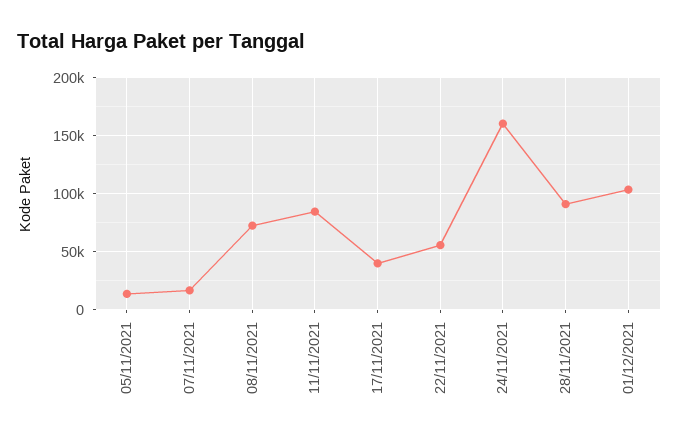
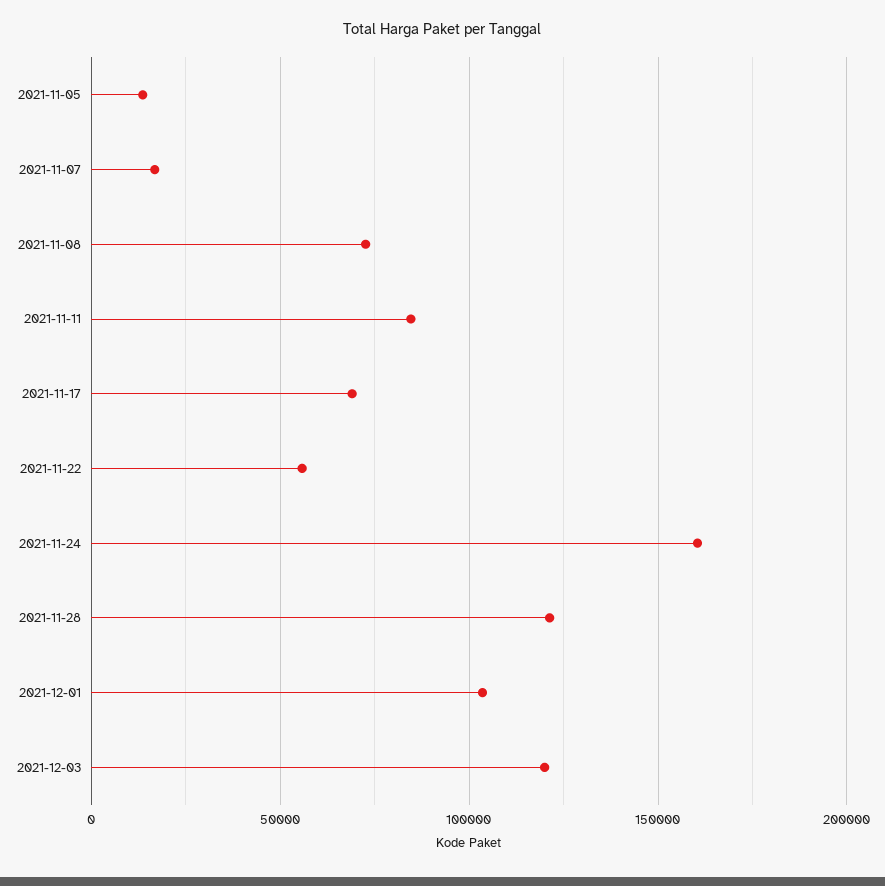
17/11/2021: 40000 -> 70000
28/11/2021: 90000 -> 120000
2021-12-03: none -> 120000

